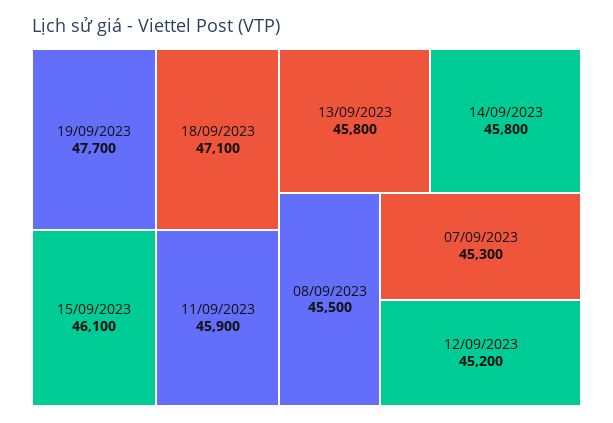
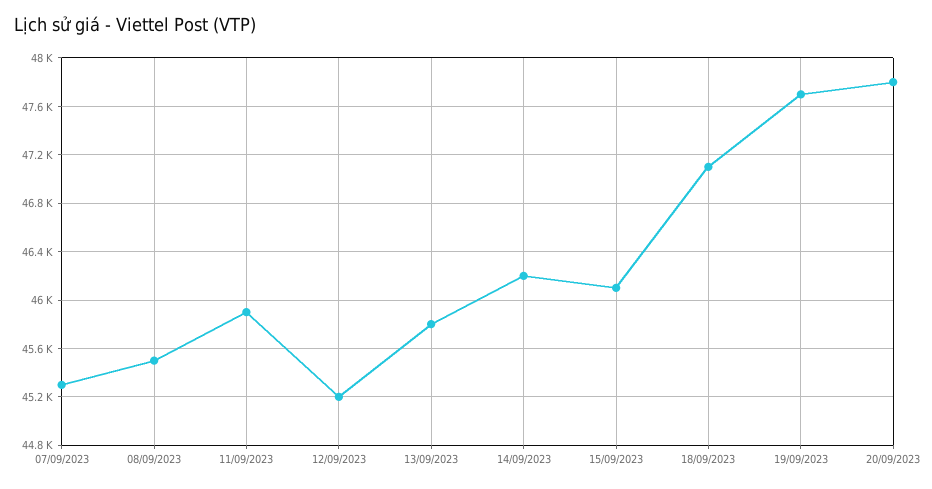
14/09/2023: 45800 -> 46200
20/09/2023: none -> 47800

